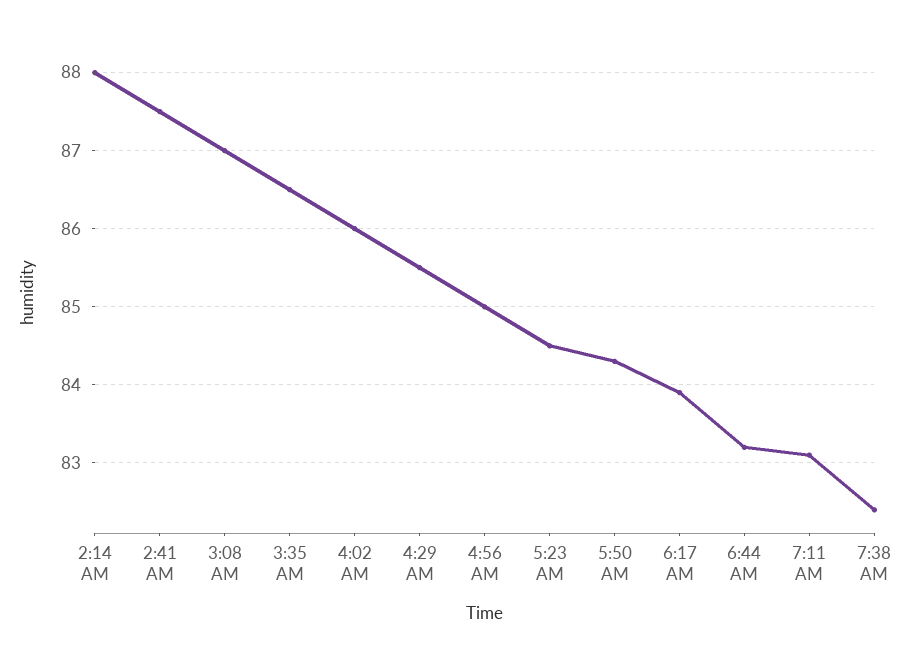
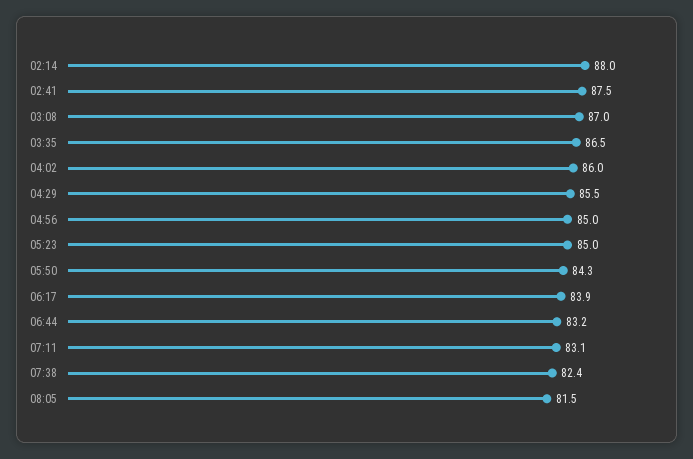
5:23 AM: 84.5 -> 85
08:05: none -> 81.5

